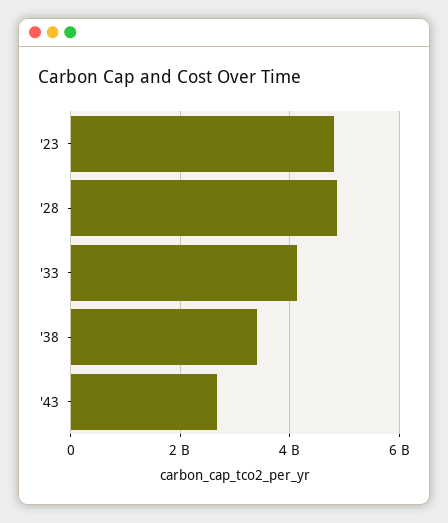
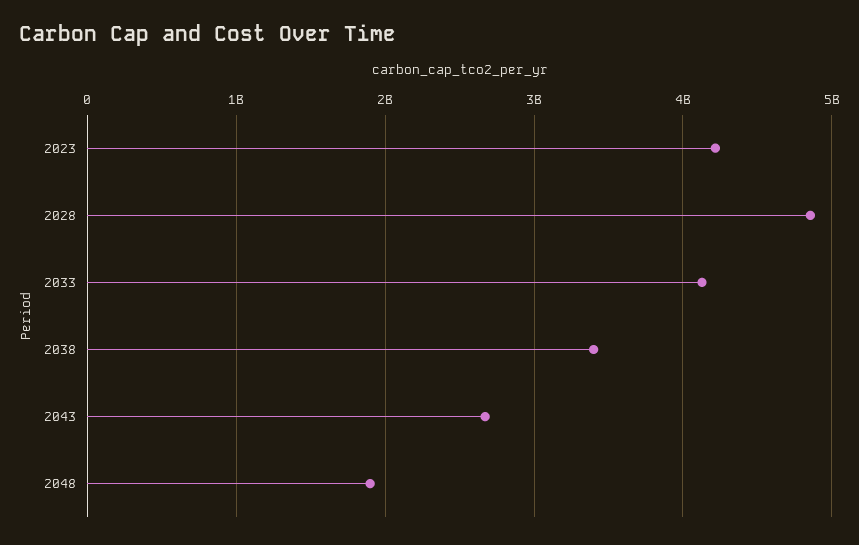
'23: 4800000000 -> 4200000000
2048: none -> 1900000000

